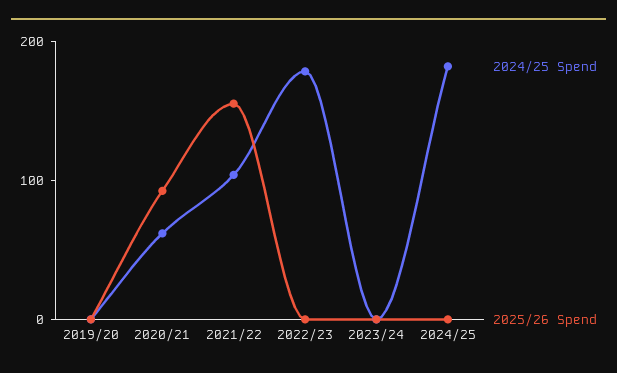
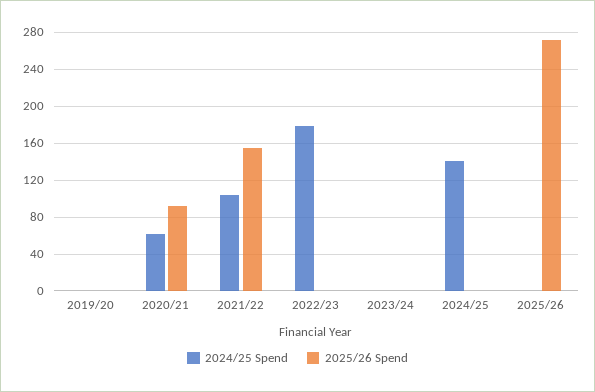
2024/25 Spend, 2024/25: 180 -> 140
2024/25 Spend, 2025/26: none -> 0
2025/26 Spend, 2025/26: none -> 270

